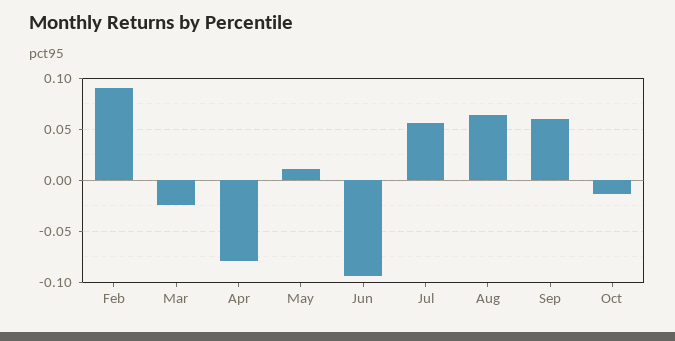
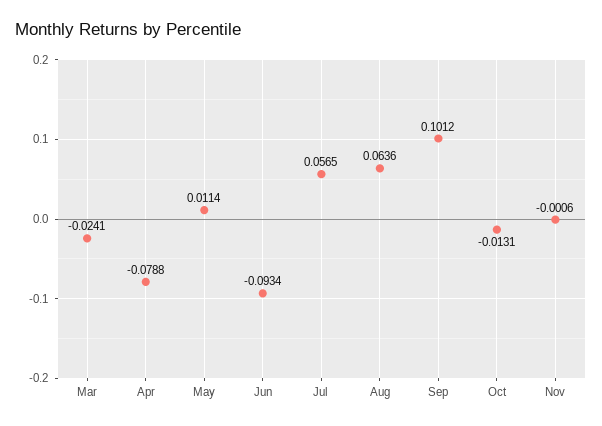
Feb: 0.09 -> none
Sep: 0.06 -> 0.1012
Nov: none -> -0.0006

